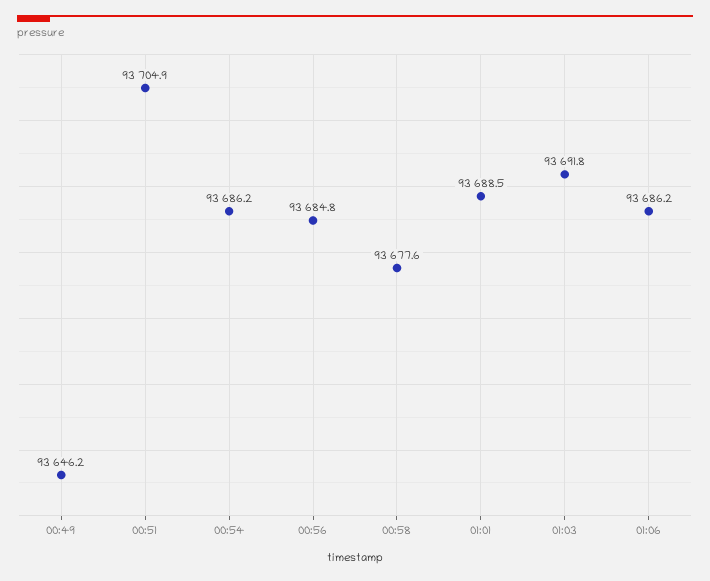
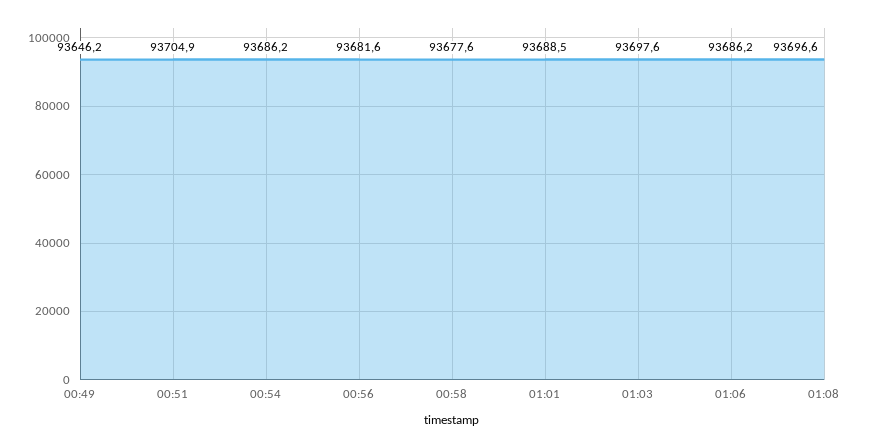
00:56: 93684.8 -> 93681.6
01:03: 93691.8 -> 93697.6
01:08: none -> 93696.6

